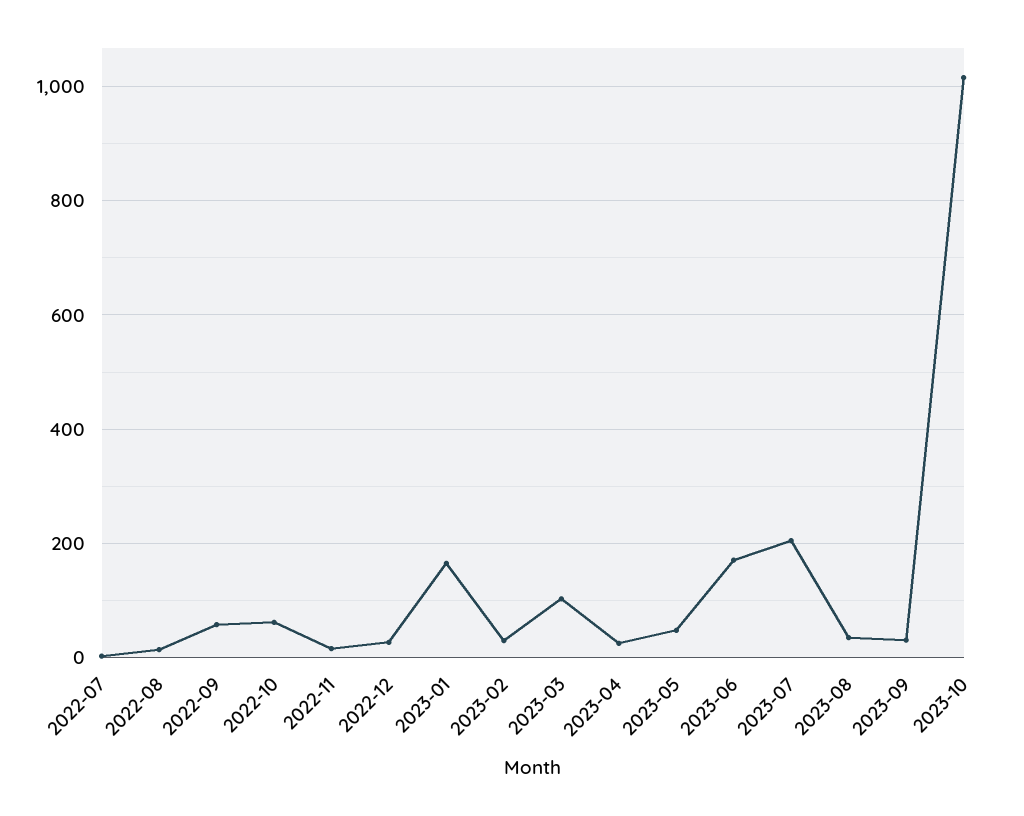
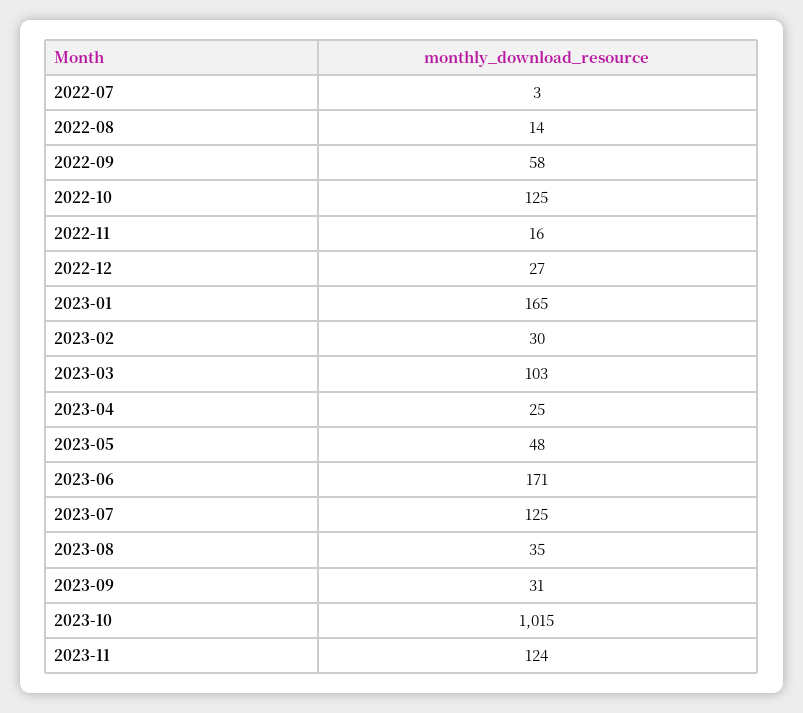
2022-10: 60 -> 125
2023-07: 200 -> 125
2023-11: none -> 124

